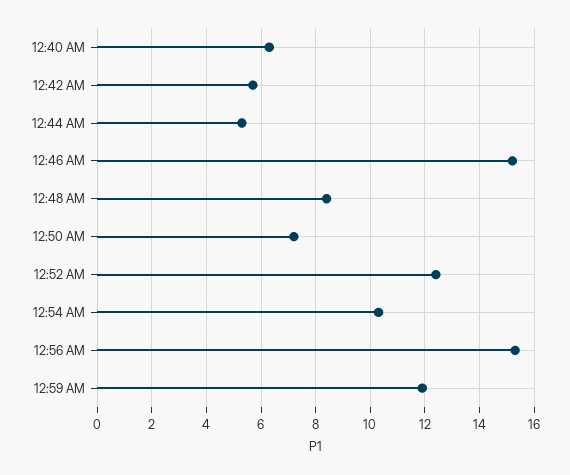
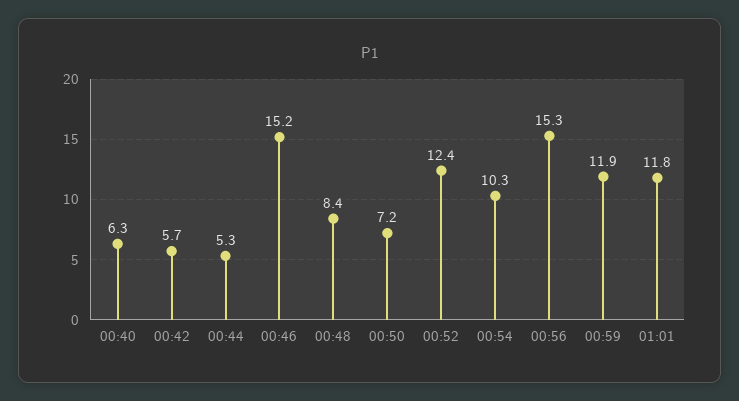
01:01: none -> 11.8

